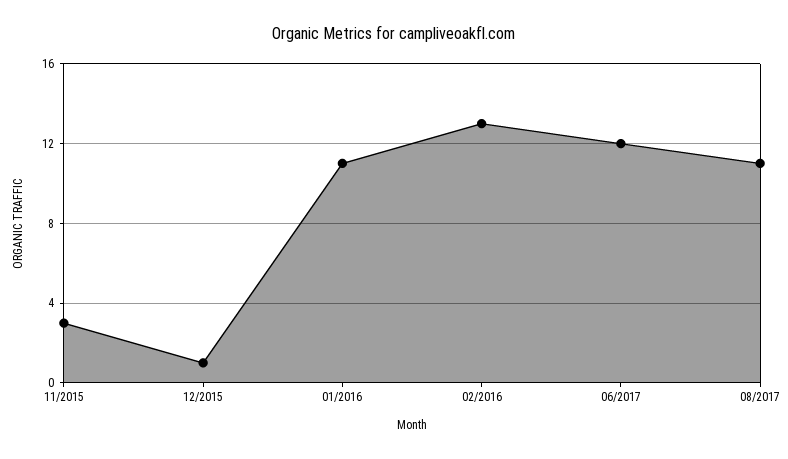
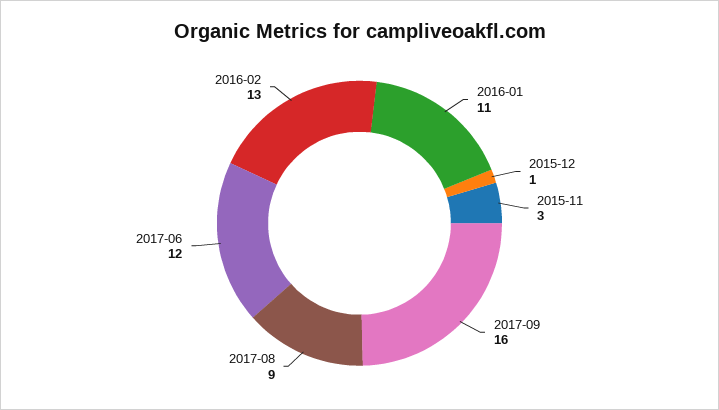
08/2017: 11 -> 9
2017-09: none -> 16

